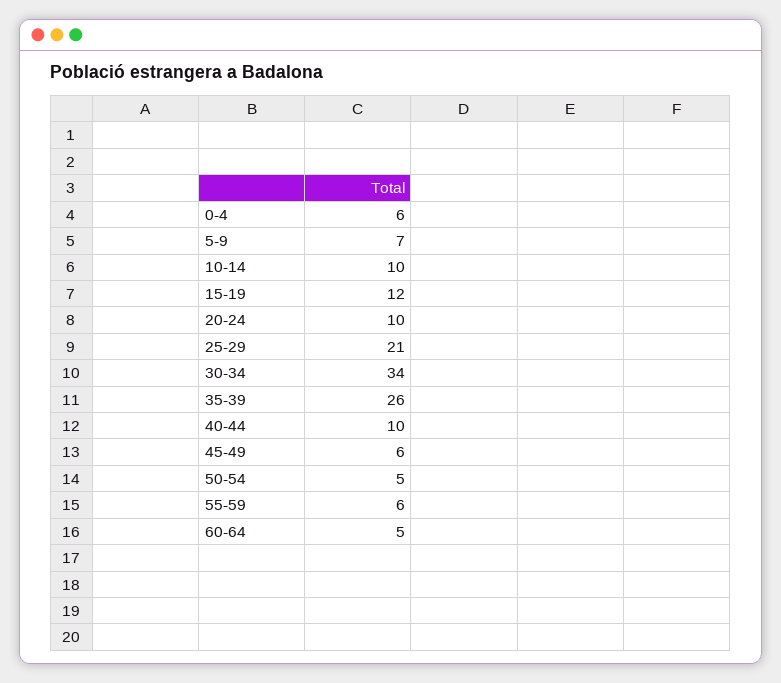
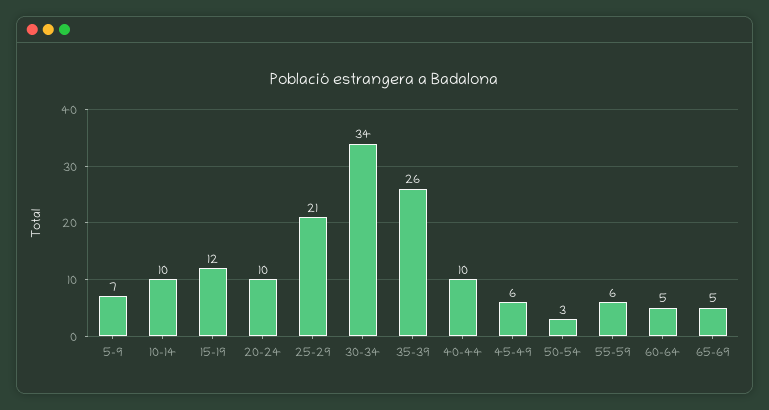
0-4: 6 -> none
50-54: 5 -> 3
65-69: none -> 5

